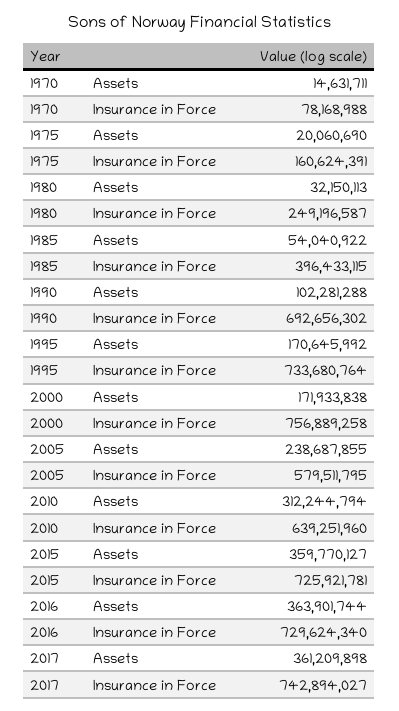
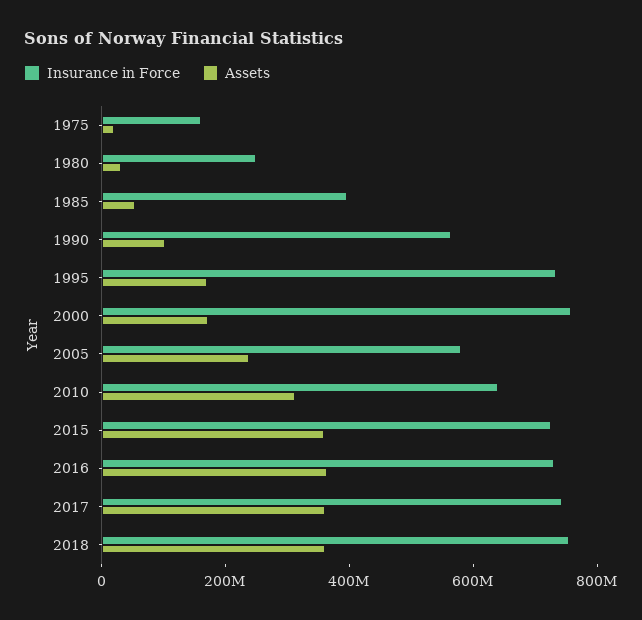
Assets, 1970: 14631711 -> none
Insurance in Force, 1970: 78168988 -> none
Insurance in Force, 1990: 692656302 -> 550000000
Insurance in Force, 2018: none -> 750000000
Assets, 2018: none -> 350000000

